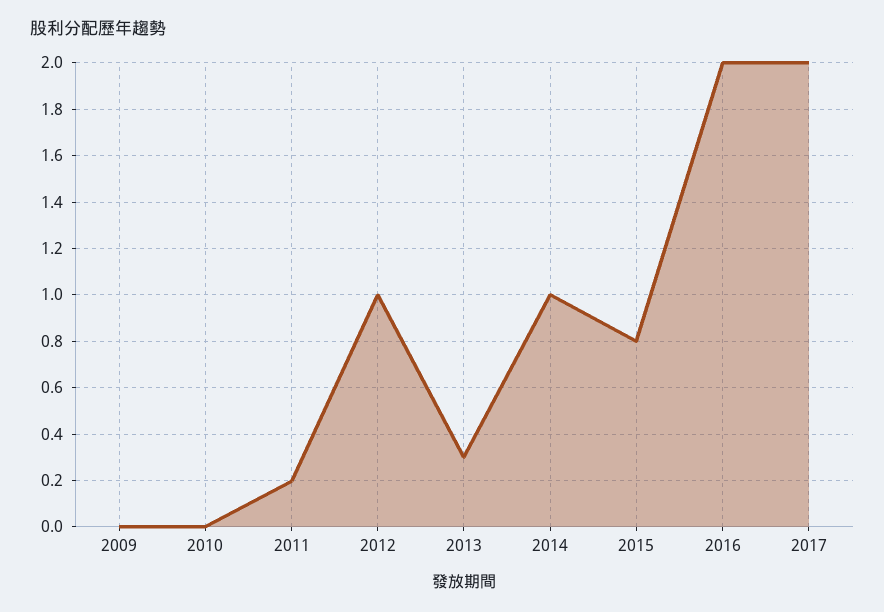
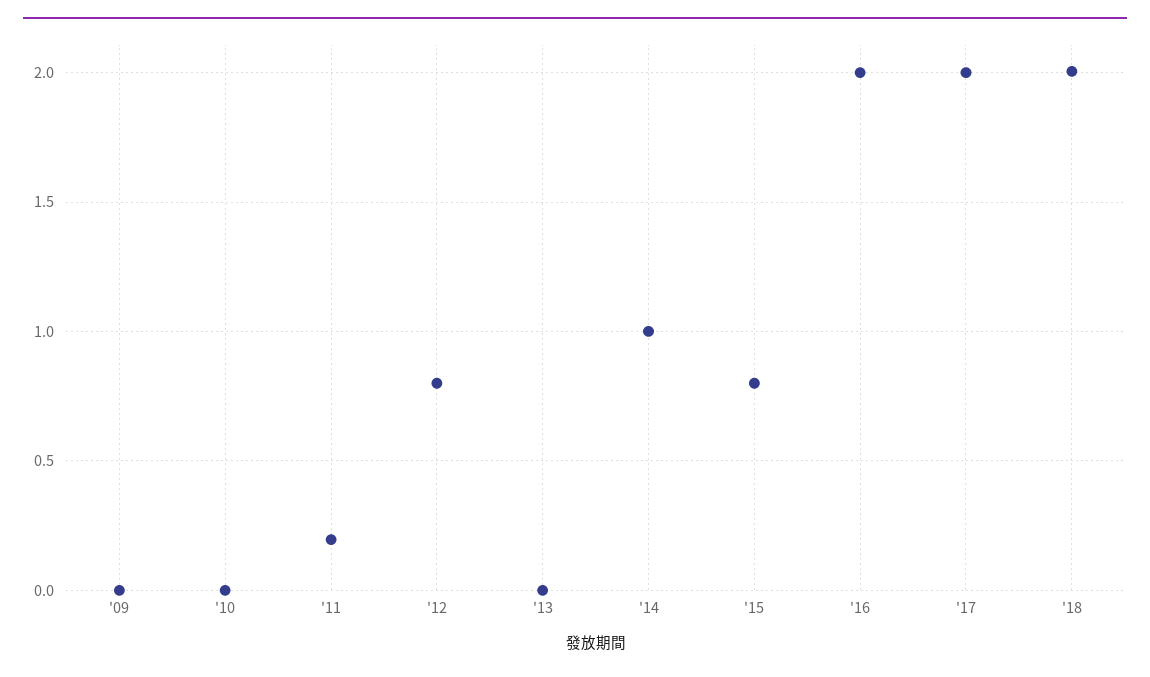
2012: 1 -> 0.8
2013: 0.3 -> 0
'18: none -> 2

